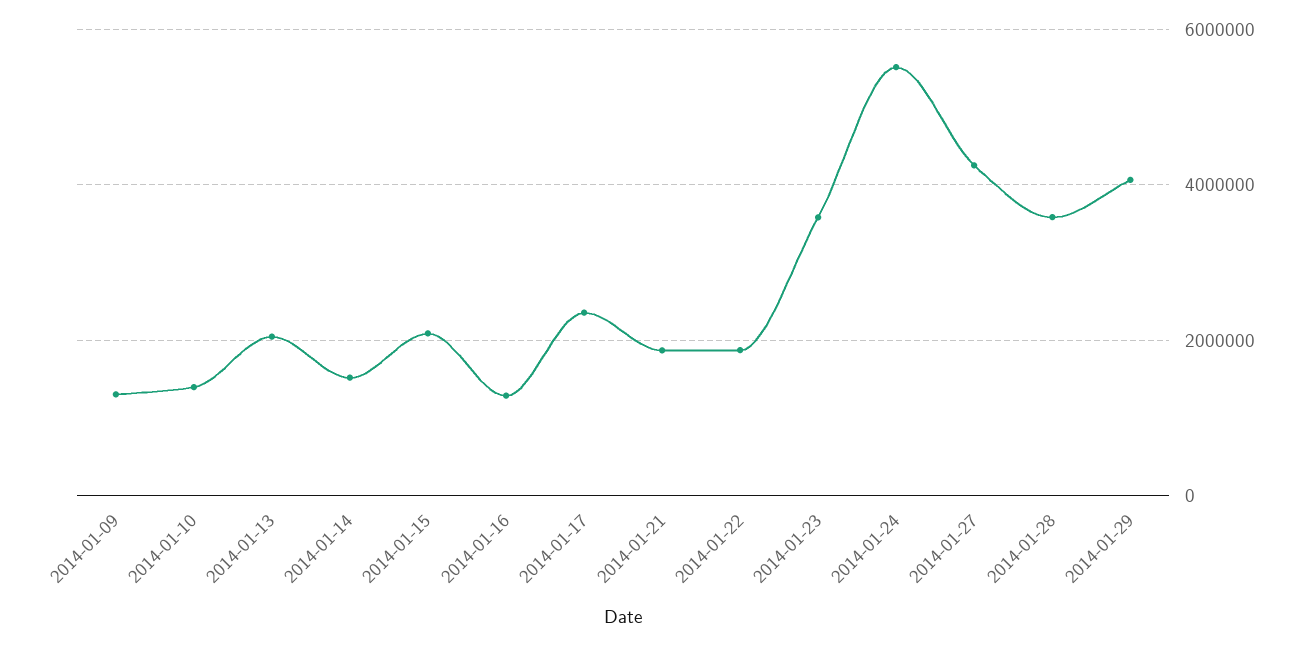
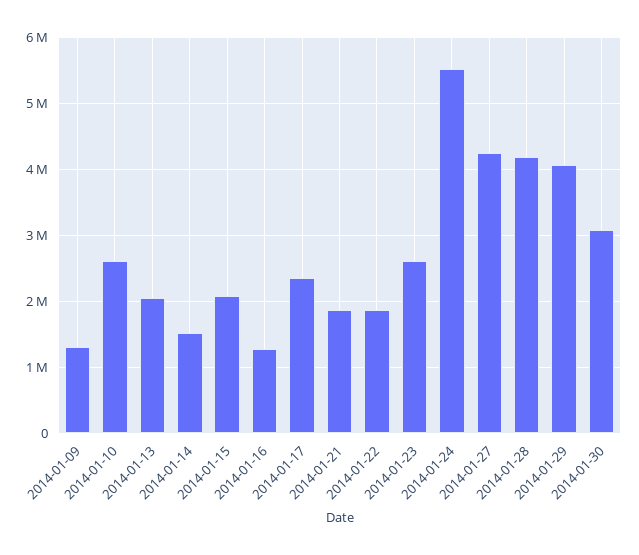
2014-01-10: 1400000 -> 2600000
2014-01-23: 3600000 -> 2600000
2014-01-28: 3600000 -> 4200000
2014-01-30: none -> 3100000

